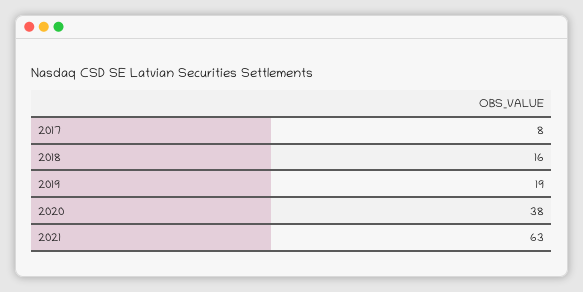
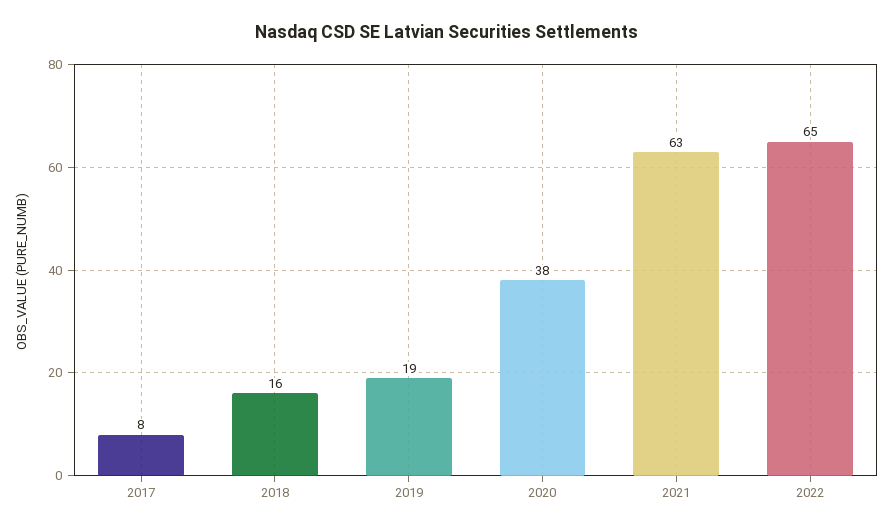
2022: none -> 65

